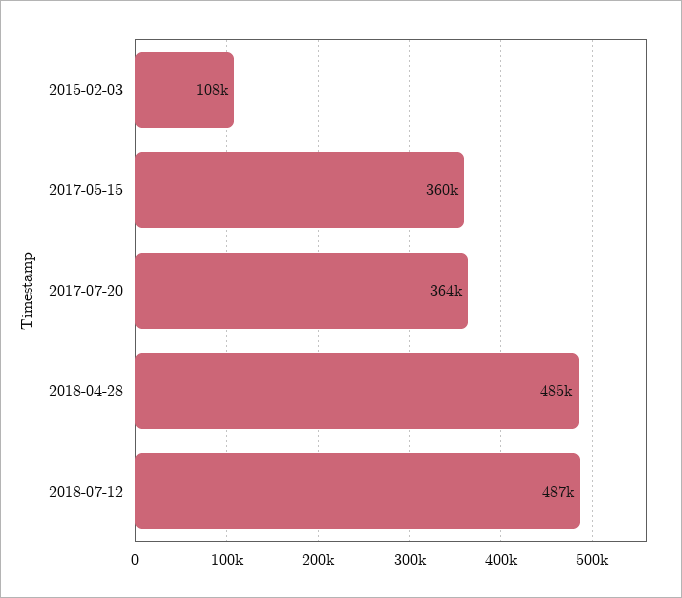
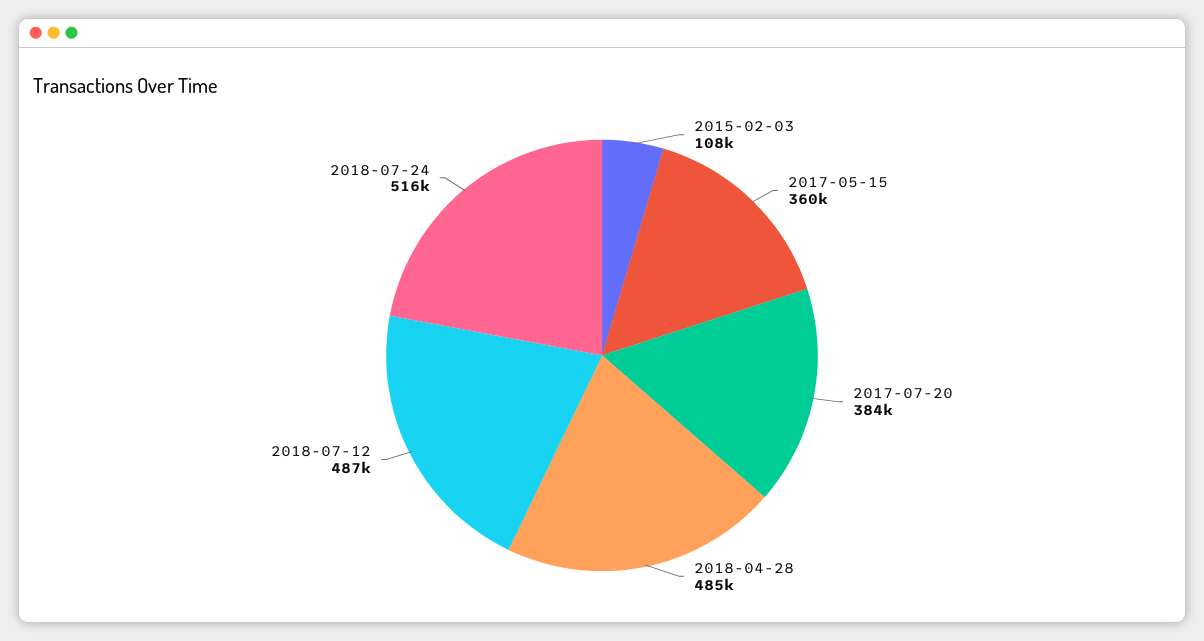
2017-07-20: 364000 -> 384000
2018-07-24: none -> 516000

